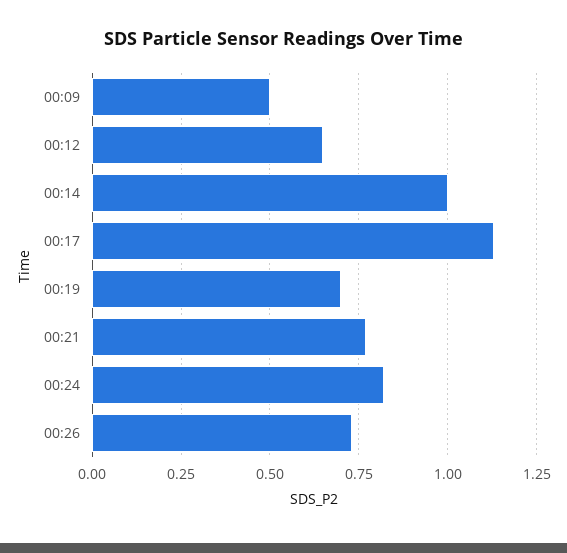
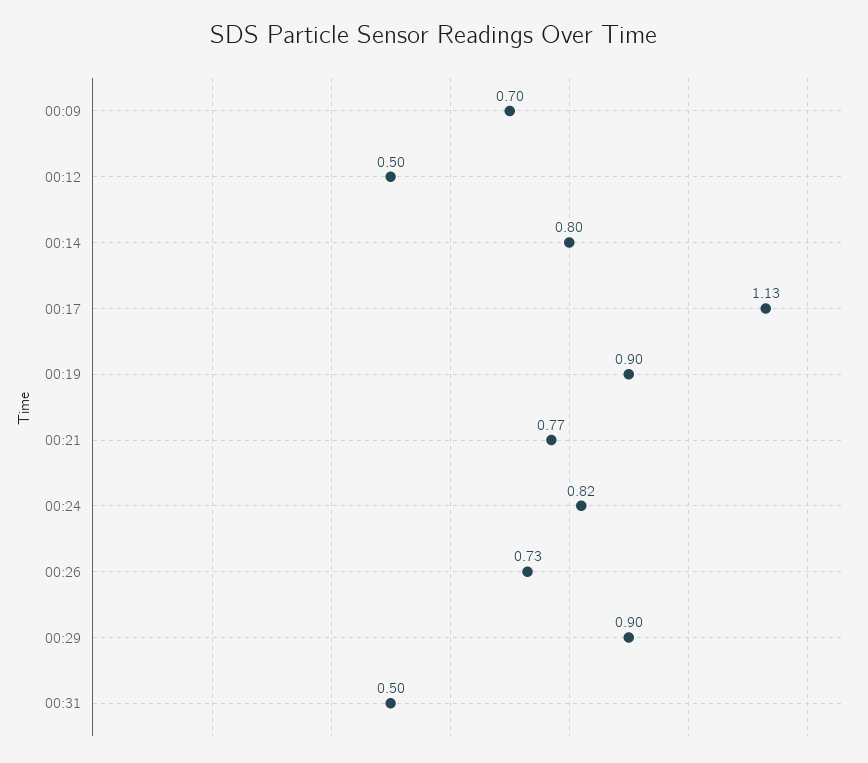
00:09: 0.5 -> 0.7
00:12: 0.65 -> 0.5
00:14: 1 -> 0.8
00:19: 0.7 -> 0.9
00:29: none -> 0.9
00:31: none -> 0.5

